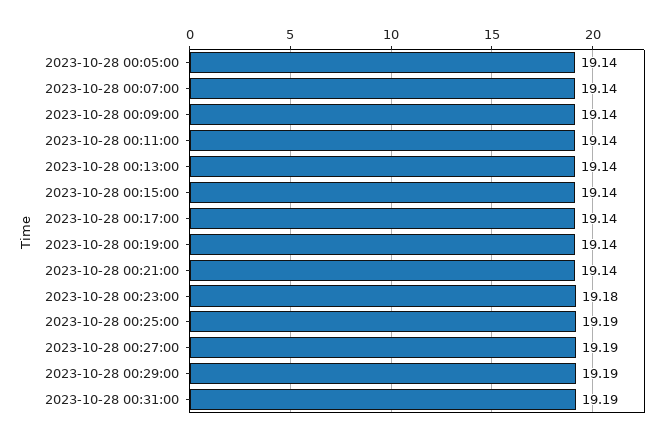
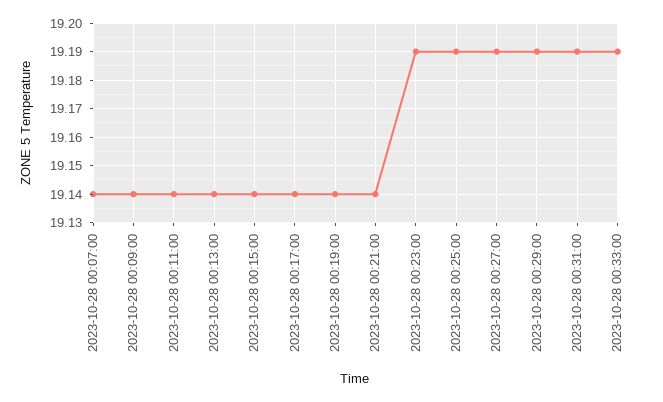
2023-10-28 00:05:00: 19.14 -> none
2023-10-28 00:23:00: 19.18 -> 19.19
2023-10-28 00:33:00: none -> 19.19

